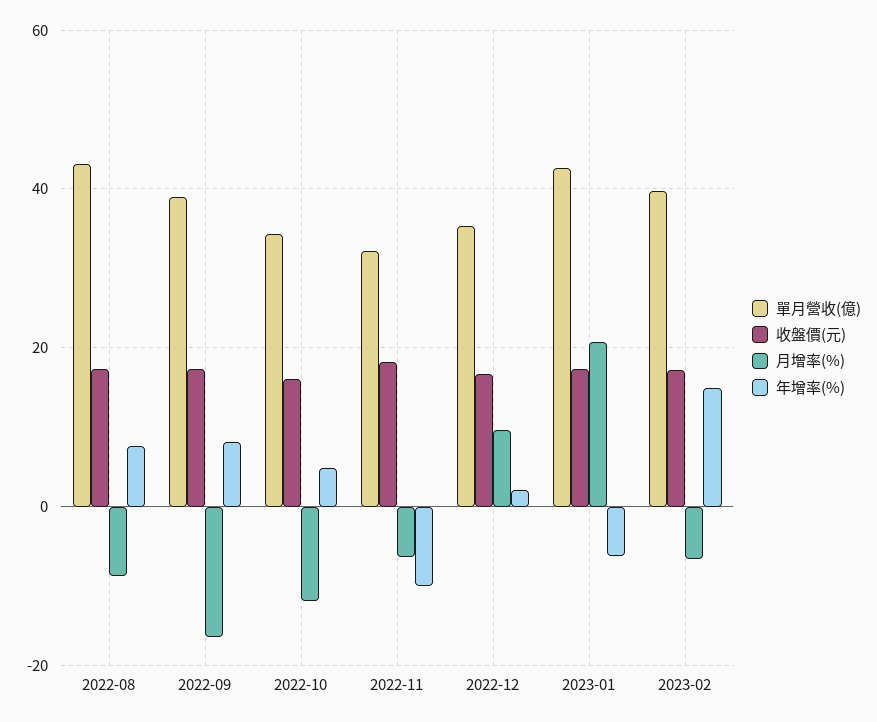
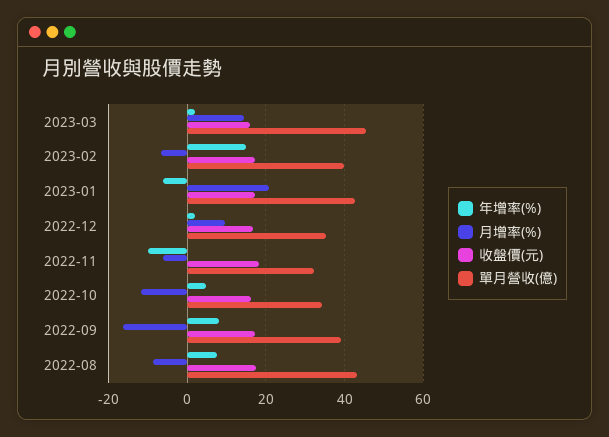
年增率(%), 2023-03: none -> 2
月增率(%), 2023-03: none -> 14
收盤價(元), 2023-03: none -> 16
單月營收(億), 2023-03: none -> 46

